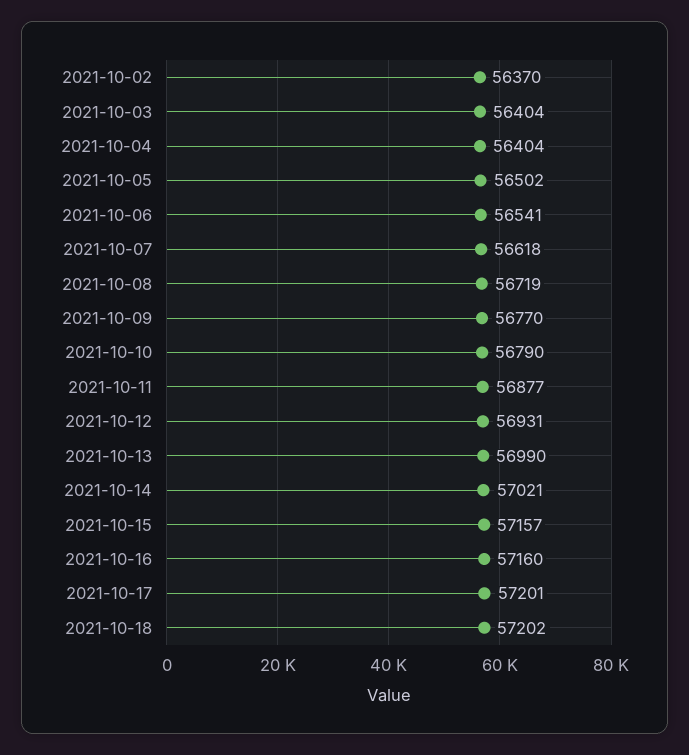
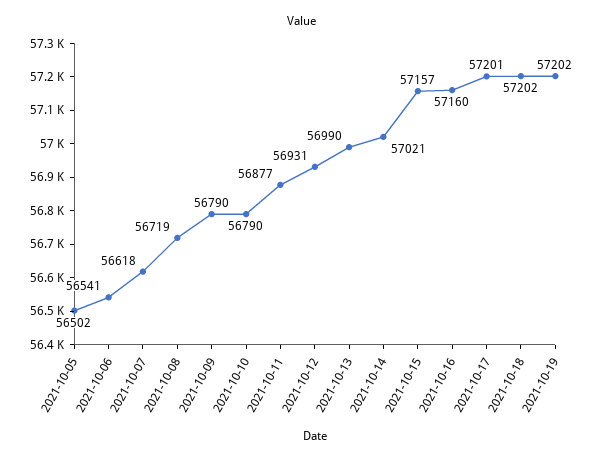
2021-10-02: 56370 -> none
2021-10-03: 56404 -> none
2021-10-04: 56404 -> none
2021-10-09: 56770 -> 56790
2021-10-19: none -> 57202

